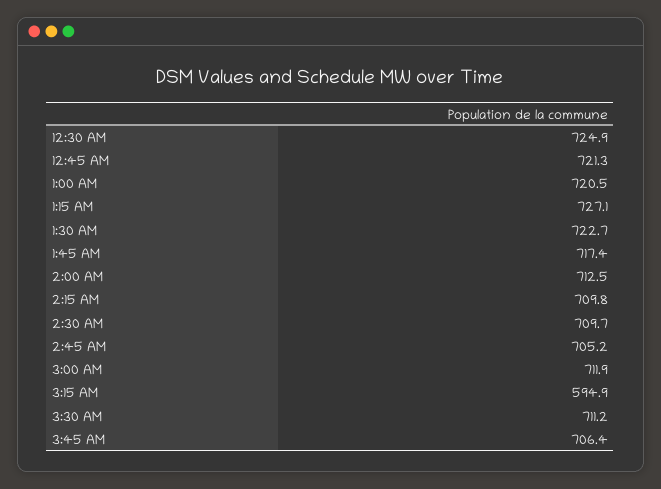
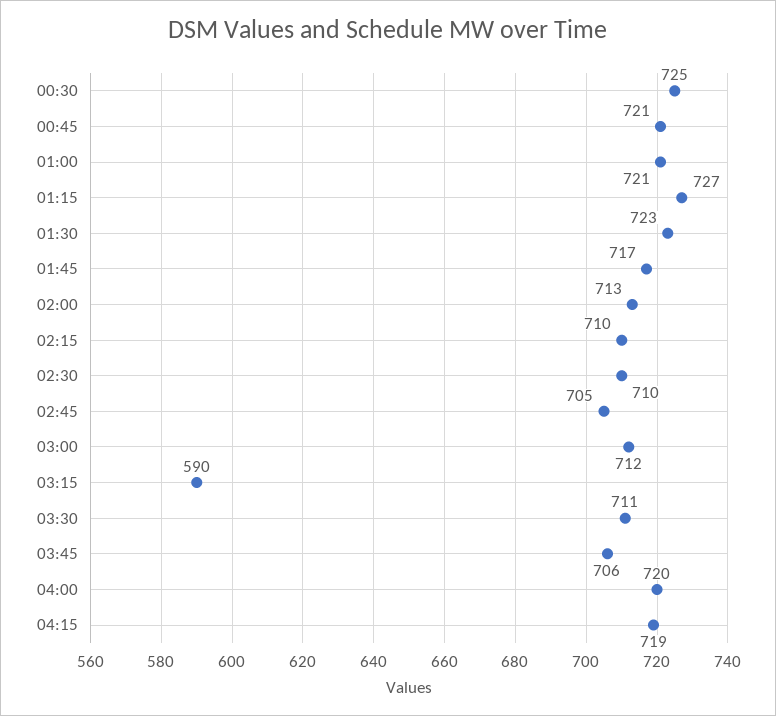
3:15 AM: 594.9 -> 590
04:00: none -> 720
04:15: none -> 719

